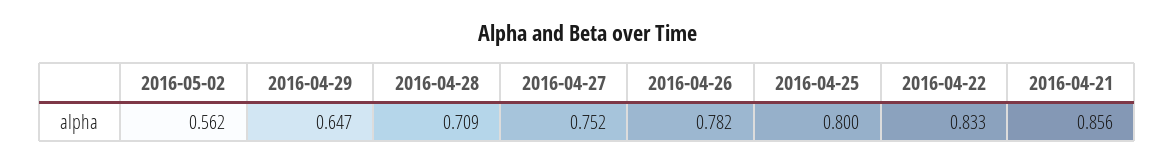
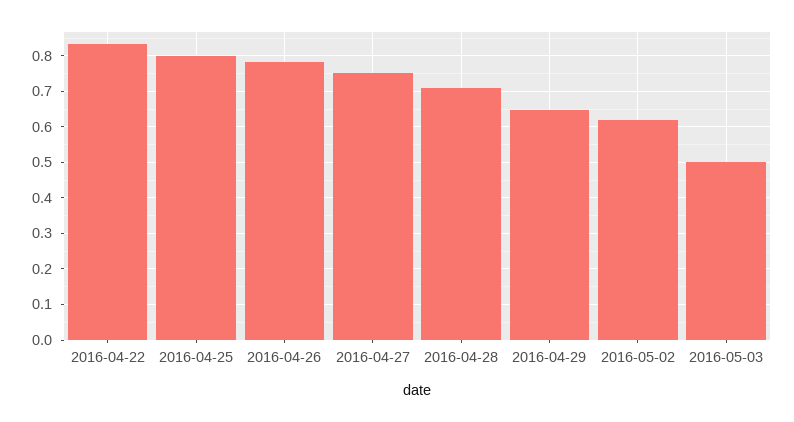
2016-05-02: 0.562 -> 0.62
2016-04-21: 0.856 -> none
2016-05-03: none -> 0.5

